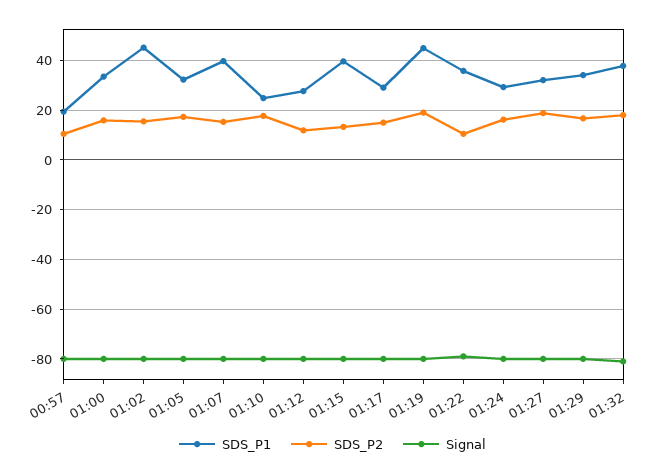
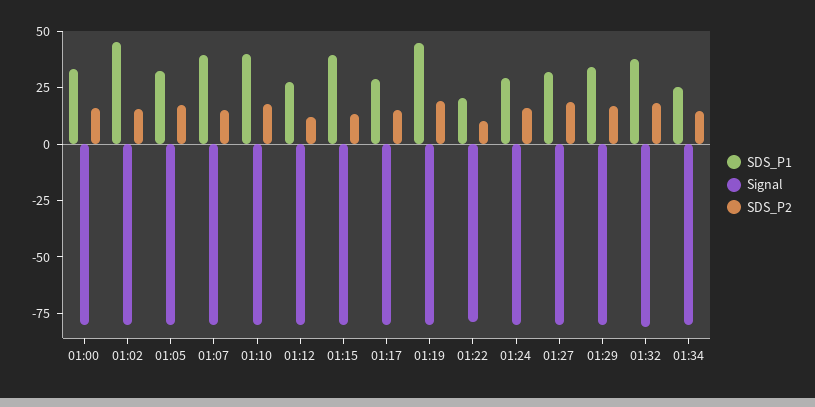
SDS_P1, 00:57: 20 -> none
SDS_P2, 00:57: 10 -> none
Signal, 00:57: -80 -> none
SDS_P1, 01:10: 25 -> 40
SDS_P1, 01:22: 35 -> 20
SDS_P1, 01:34: none -> 25
Signal, 01:34: none -> -80
SDS_P2, 01:34: none -> 15

